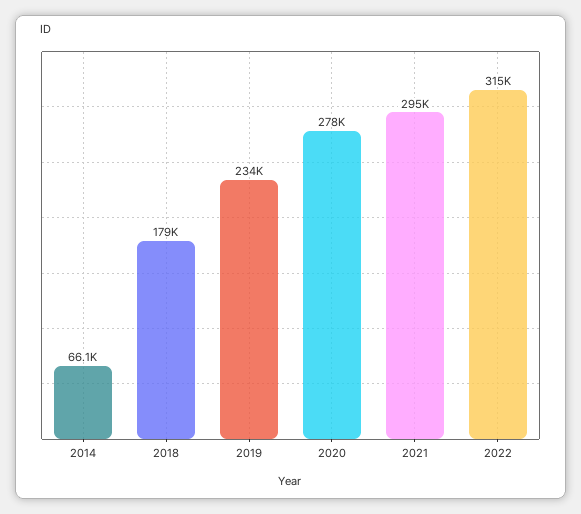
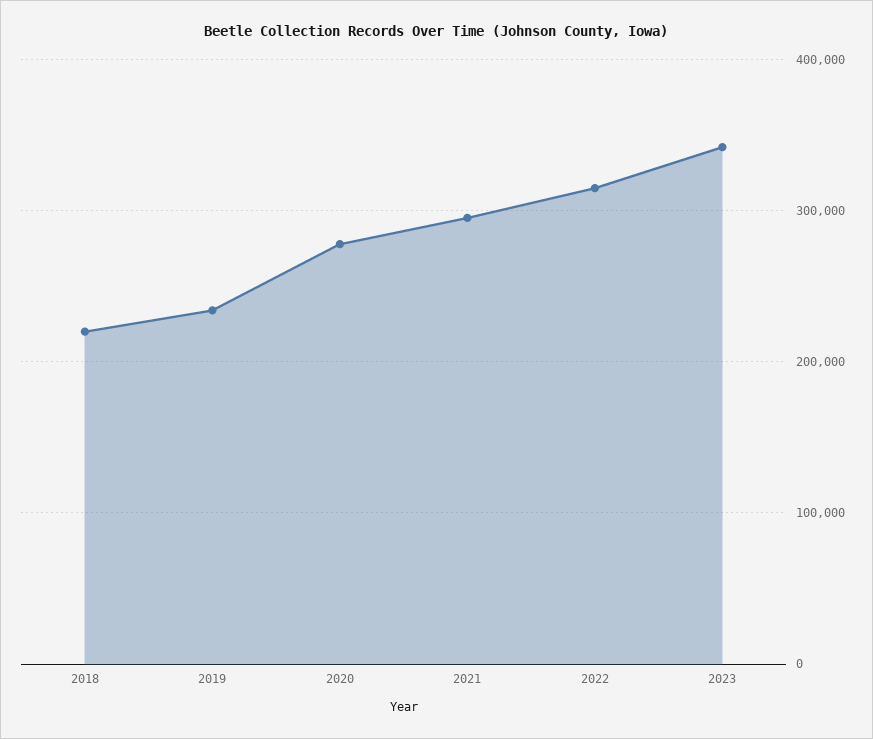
2014: 66100 -> none
2018: 179000 -> 220000
2023: none -> 340000

